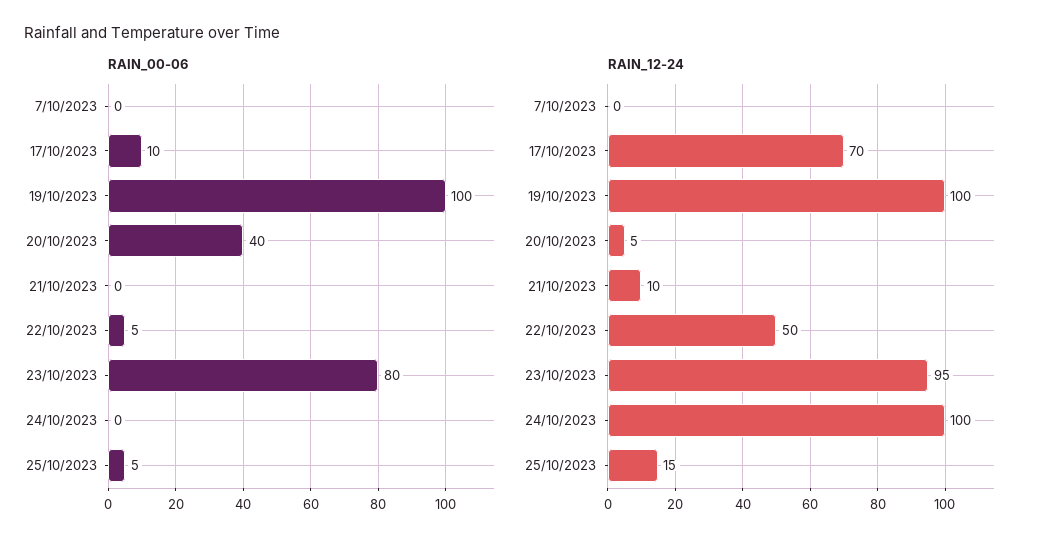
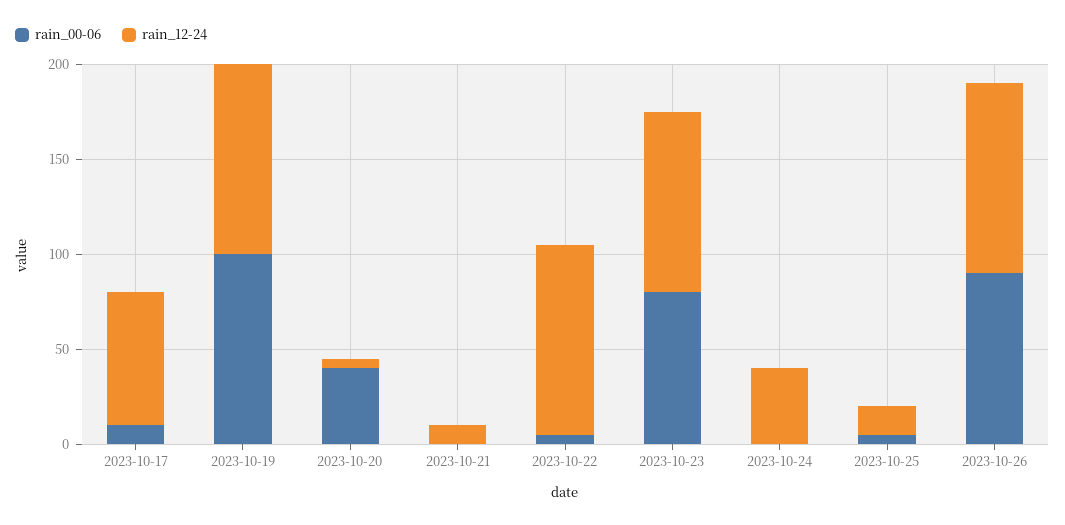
RAIN_00-06, 7/10/2023: 0 -> none
RAIN_12-24, 7/10/2023: 0 -> none
RAIN_12-24, 22/10/2023: 50 -> 100
RAIN_12-24, 24/10/2023: 100 -> 40
RAIN_00-06, 2023-10-26: none -> 90
RAIN_12-24, 2023-10-26: none -> 100

